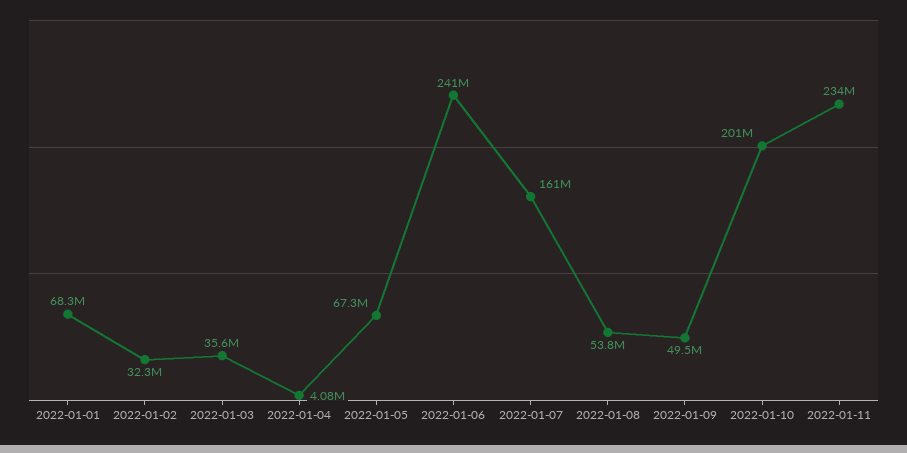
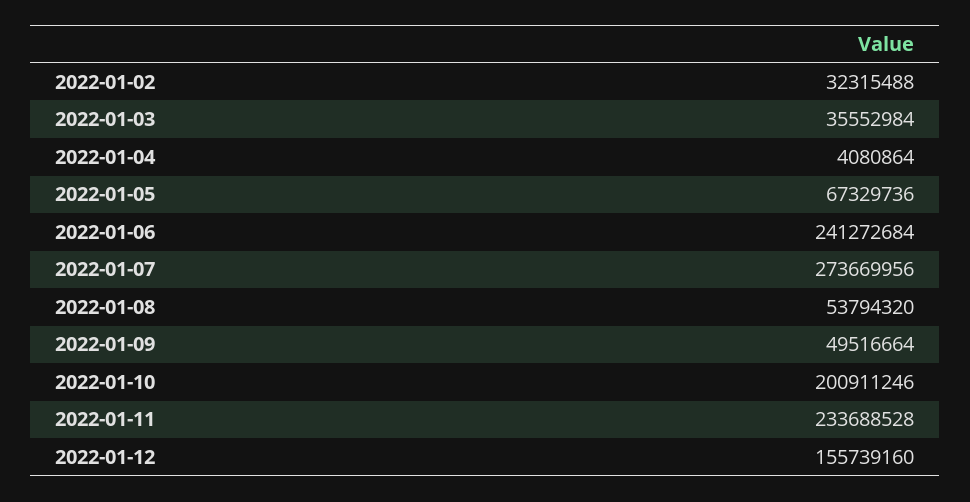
2022-01-01: 68300000 -> none
2022-01-07: 161000000 -> 273669956
2022-01-12: none -> 155739160

